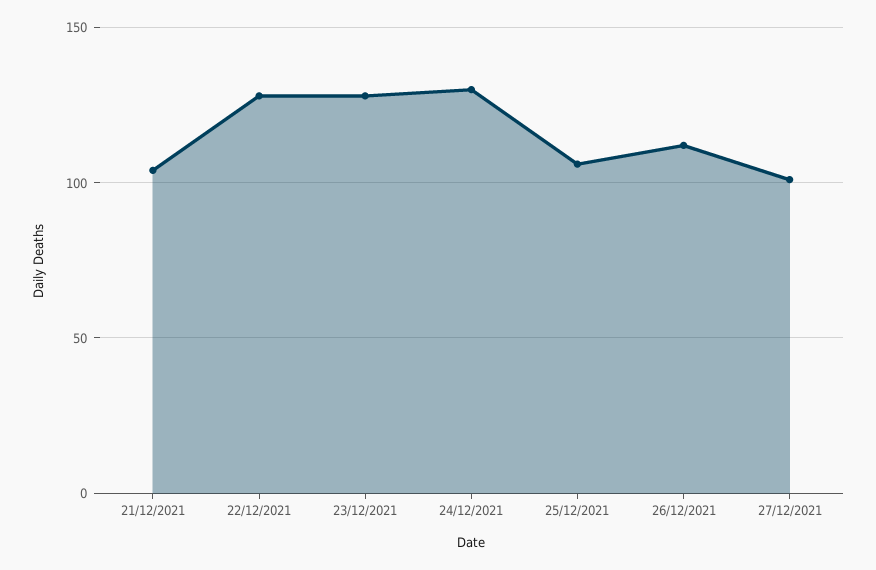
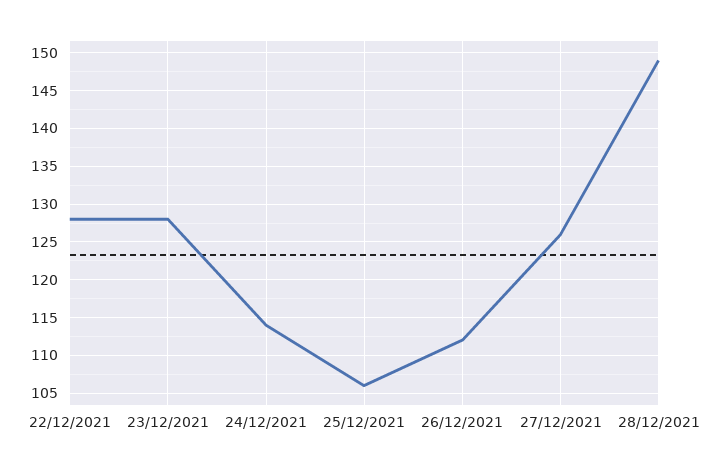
21/12/2021: 105 -> none
24/12/2021: 130 -> 114
27/12/2021: 100 -> 126
28/12/2021: none -> 149

